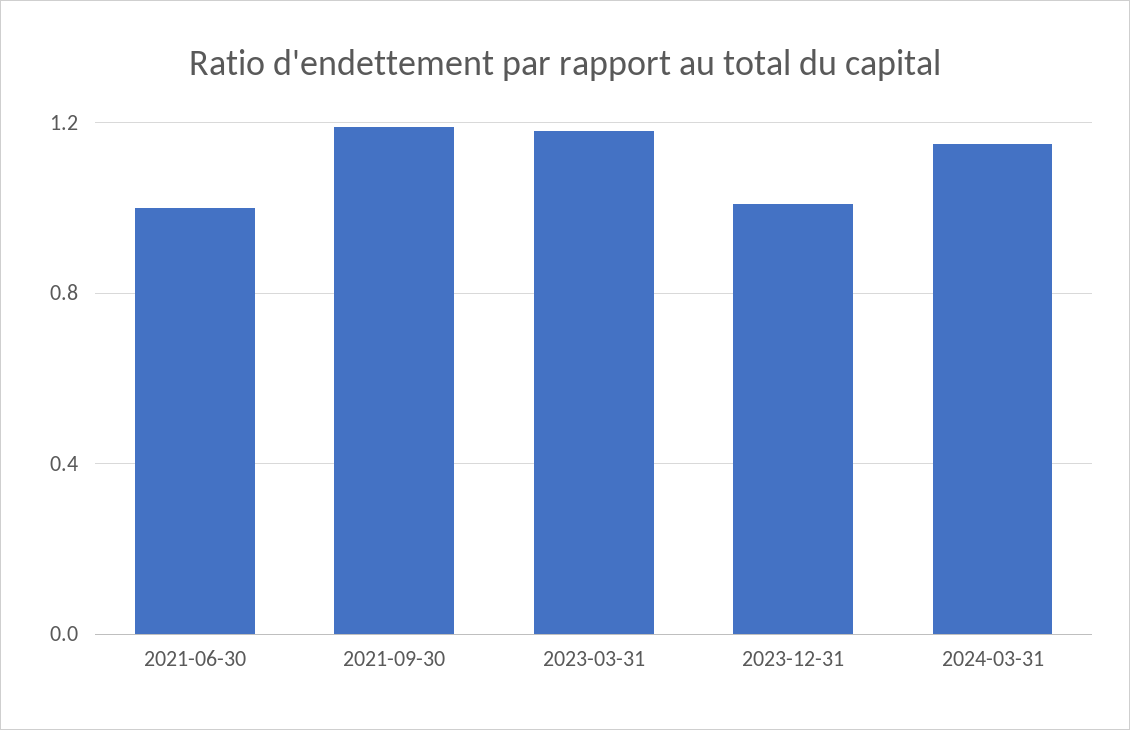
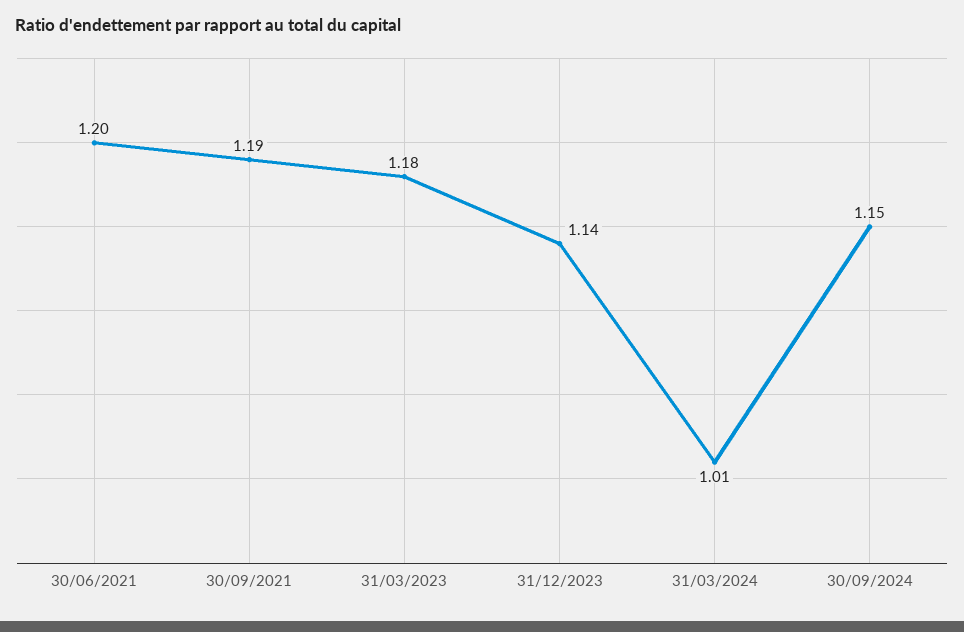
2021-06-30: 1 -> 1.2
2023-12-31: 1 -> 1.14
2024-03-31: 1.15 -> 1.01
30/09/2024: none -> 1.15

